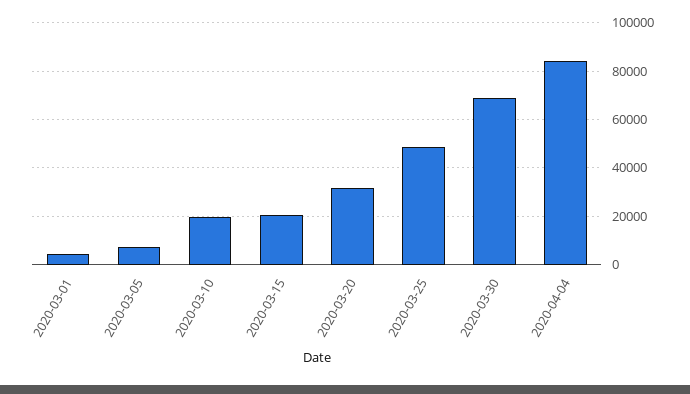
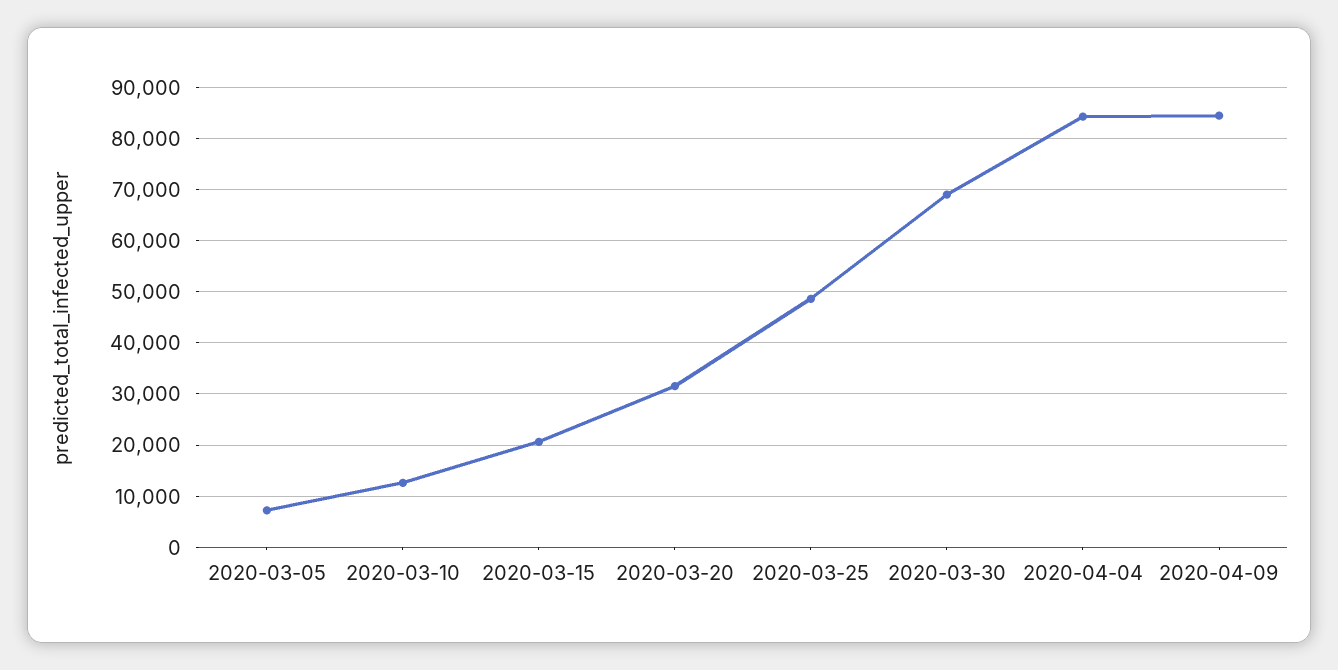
2020-03-01: 5000 -> none
2020-03-10: 20000 -> 12000
2020-04-09: none -> 84000

